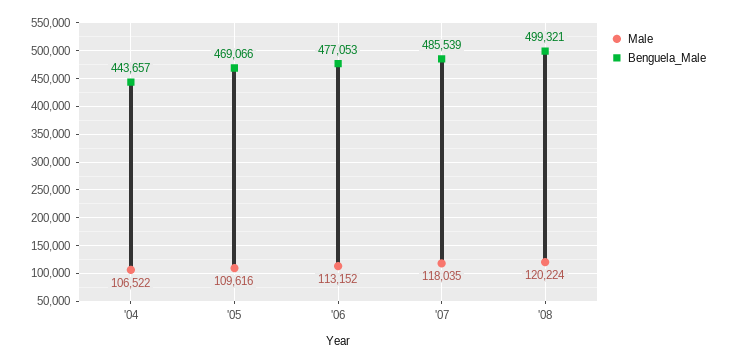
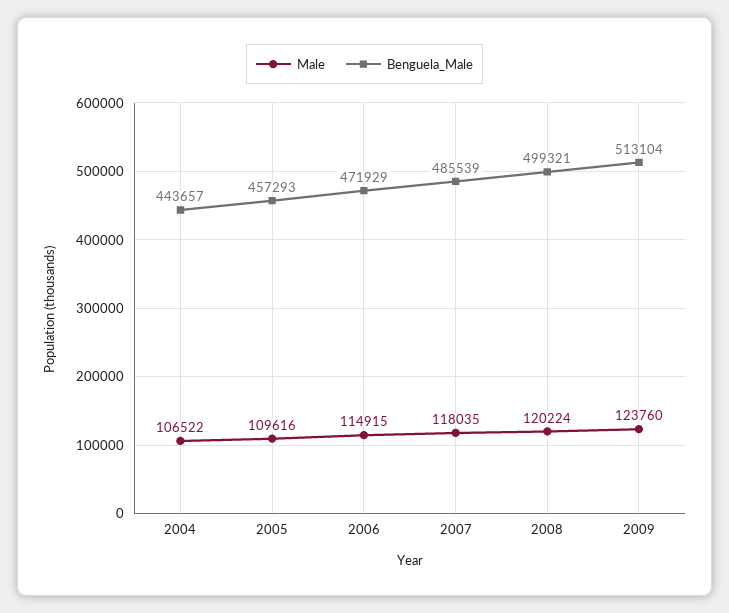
Benguela_Male, '05: 469066 -> 457293
Male, '06: 113152 -> 114915
Benguela_Male, '06: 477053 -> 471929
Male, 2009: none -> 123760
Benguela_Male, 2009: none -> 513104

